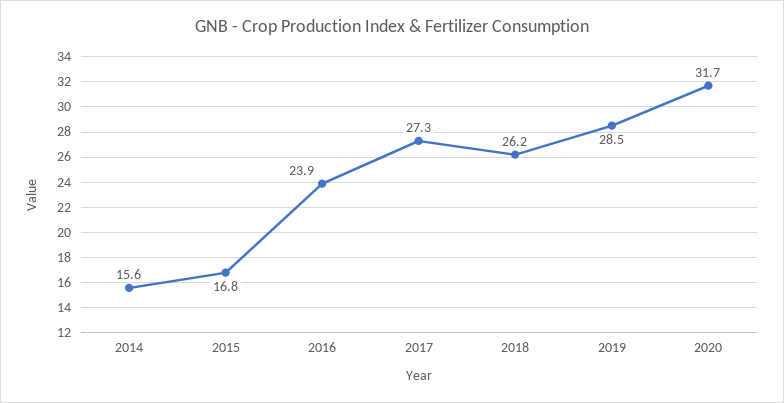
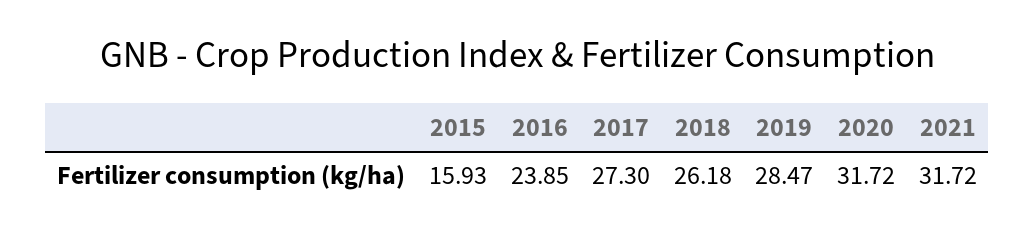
2014: 15.6 -> none
2015: 16.8 -> 15.93
2021: none -> 31.72

